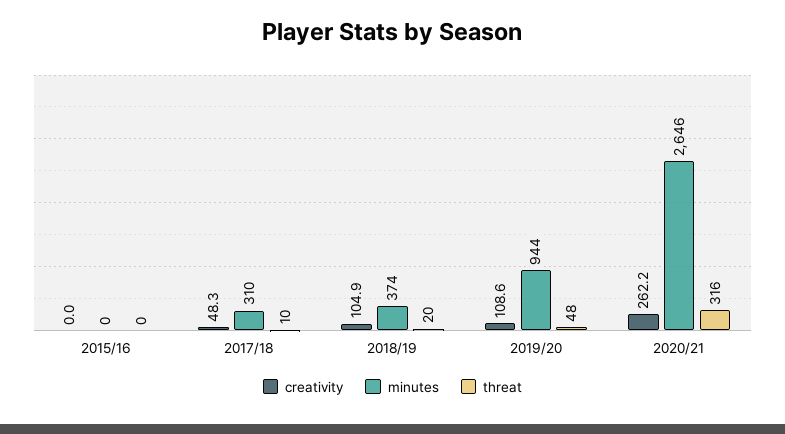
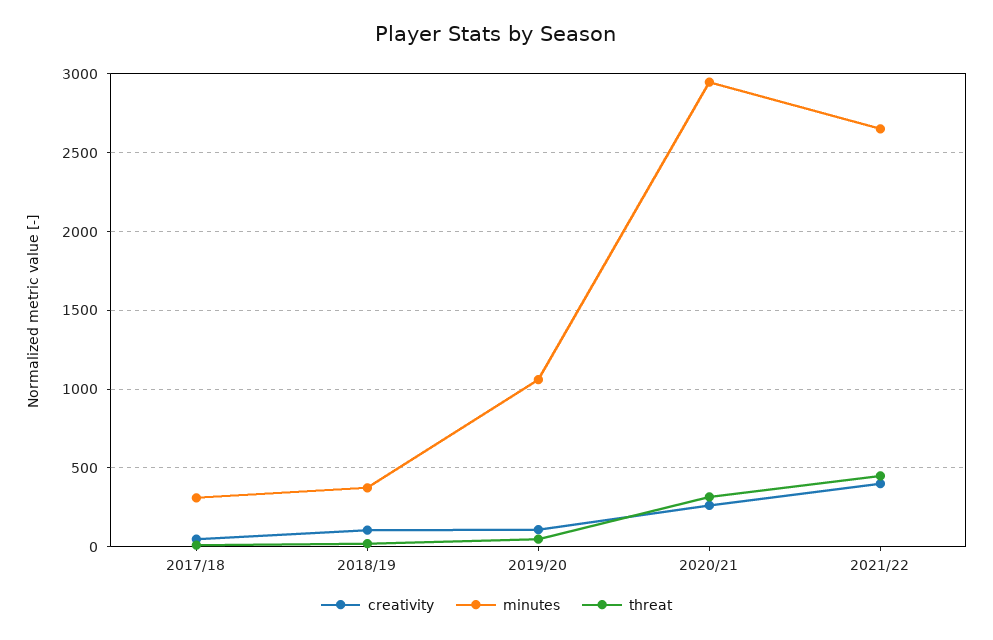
creativity, 2015/16: 0 -> none
minutes, 2015/16: 0 -> none
threat, 2015/16: 0 -> none
minutes, 2019/20: 944 -> 1050
minutes, 2020/21: 2646 -> 2950
creativity, 2021/22: none -> 400
minutes, 2021/22: none -> 2650
threat, 2021/22: none -> 450

